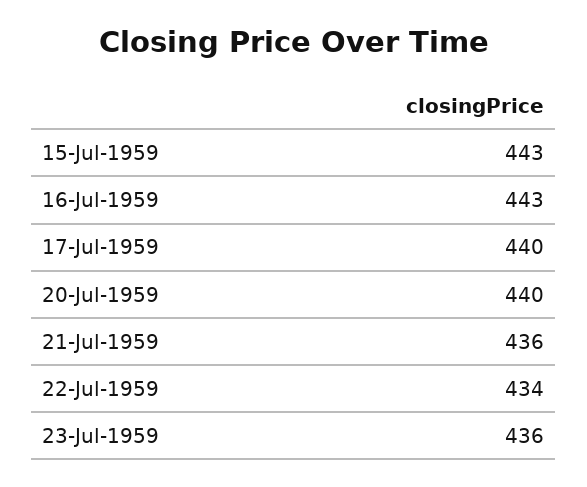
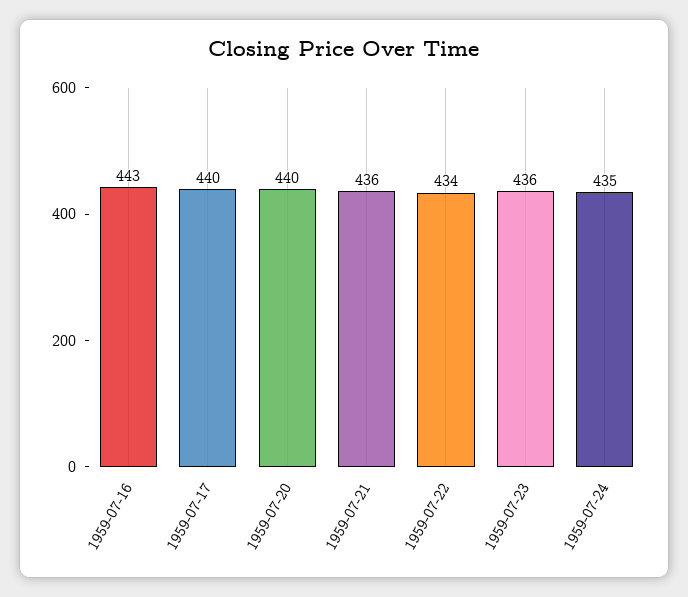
15-Jul-1959: 443 -> none
1959-07-24: none -> 435

